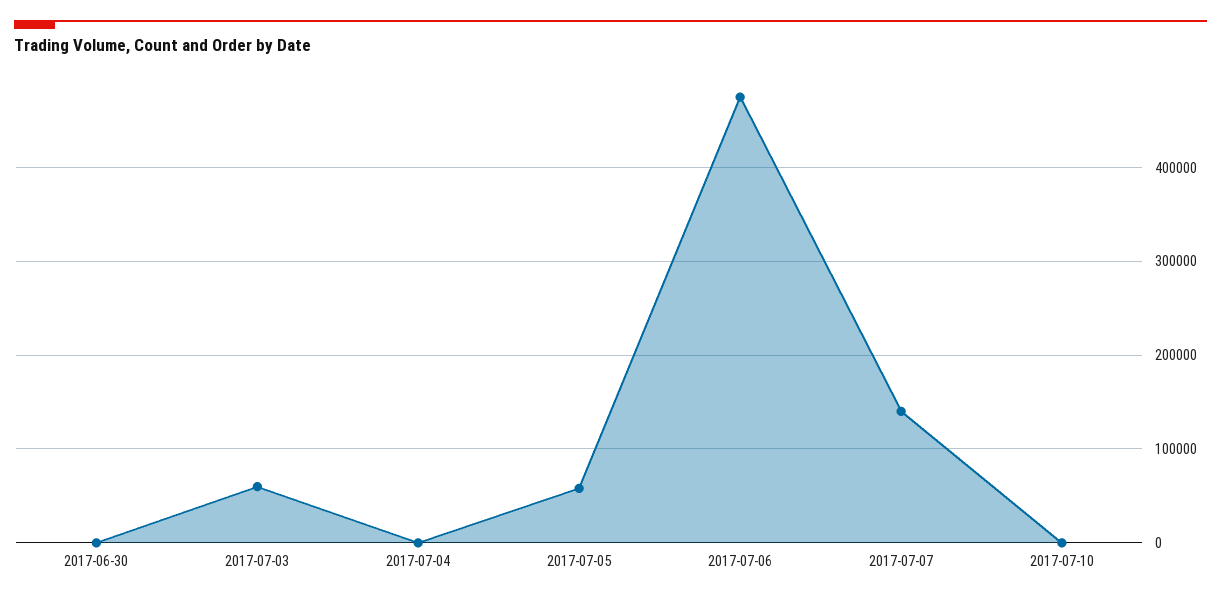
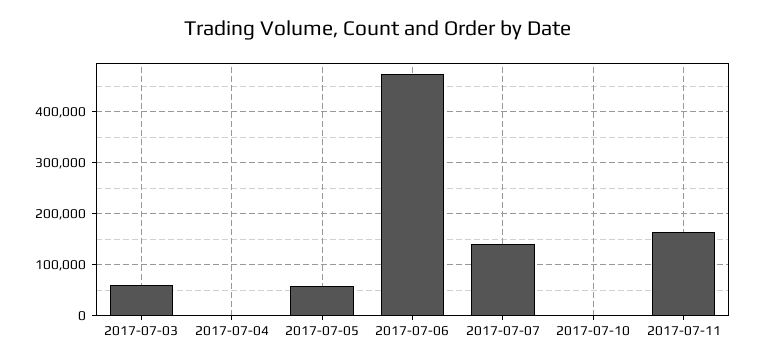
2017-06-30: 0 -> none
2017-07-11: none -> 160000

